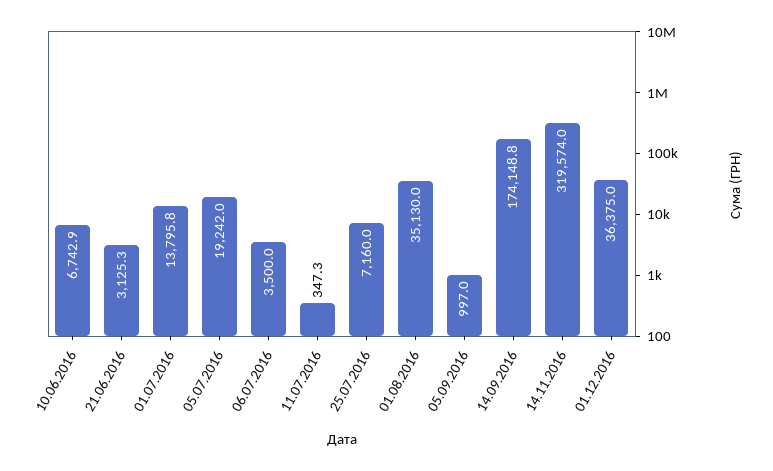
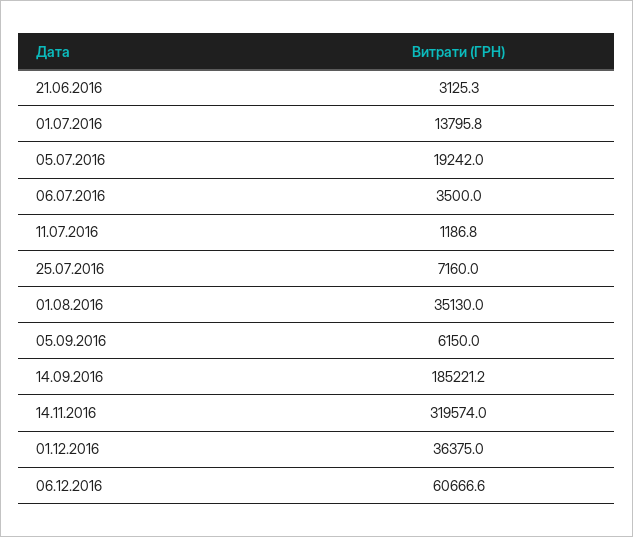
10.06.2016: 6742.9 -> none
11.07.2016: 347.3 -> 1186.8
05.09.2016: 997 -> 6150
14.09.2016: 174148.8 -> 185221.2
06.12.2016: none -> 60666.6

